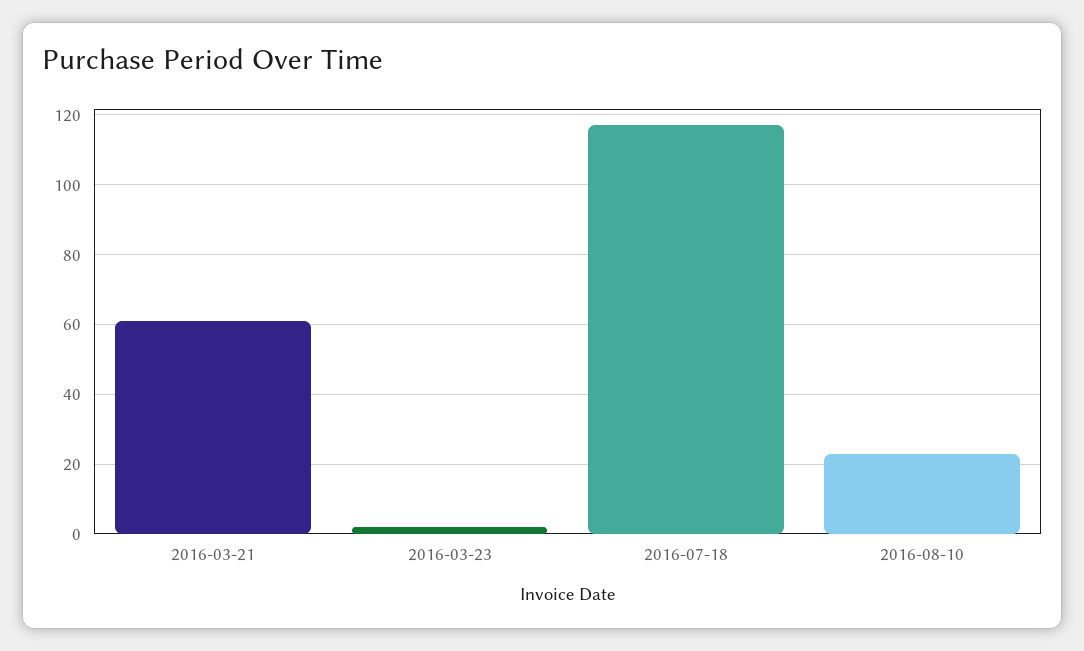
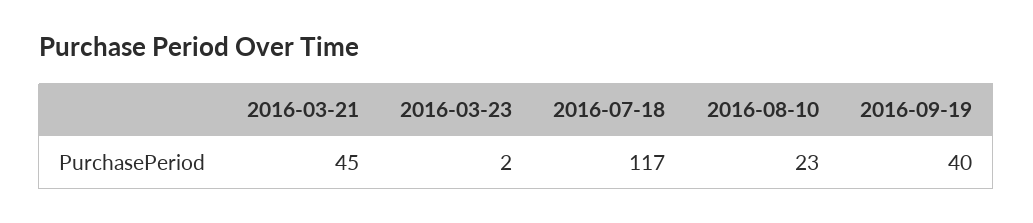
2016-03-21: 60 -> 45
2016-09-19: none -> 40

